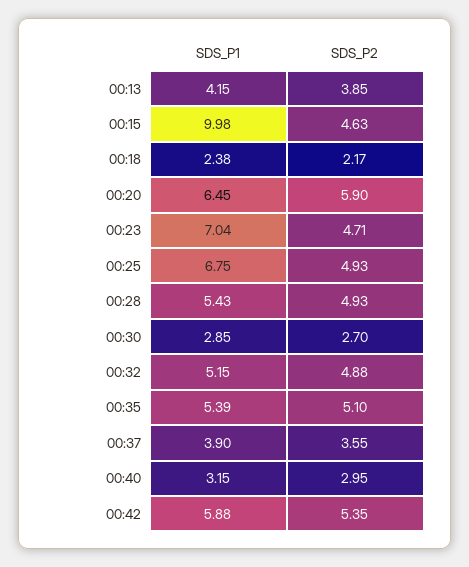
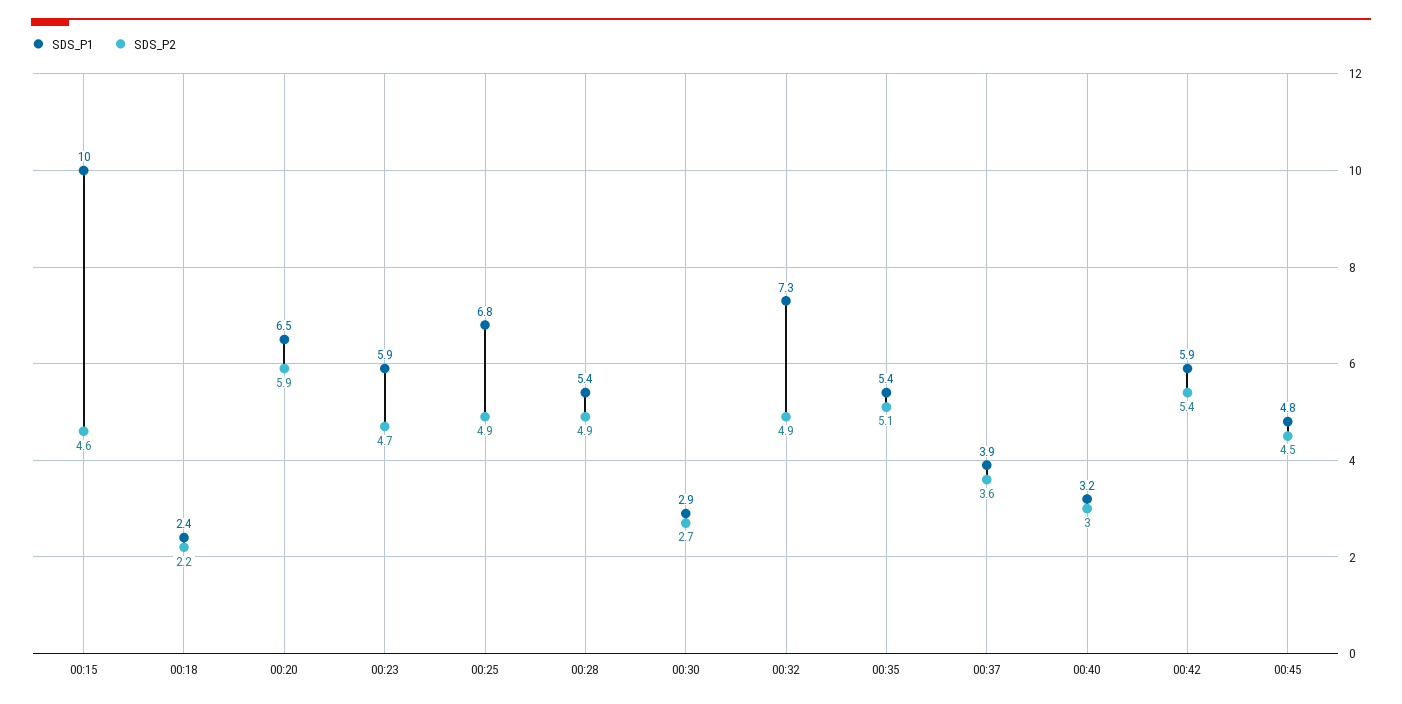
SDS_P1, 00:13: 4.15 -> none
SDS_P2, 00:13: 3.85 -> none
SDS_P1, 00:23: 7.04 -> 5.9
SDS_P1, 00:32: 5.15 -> 7.3
SDS_P1, 00:45: none -> 4.8
SDS_P2, 00:45: none -> 4.5

